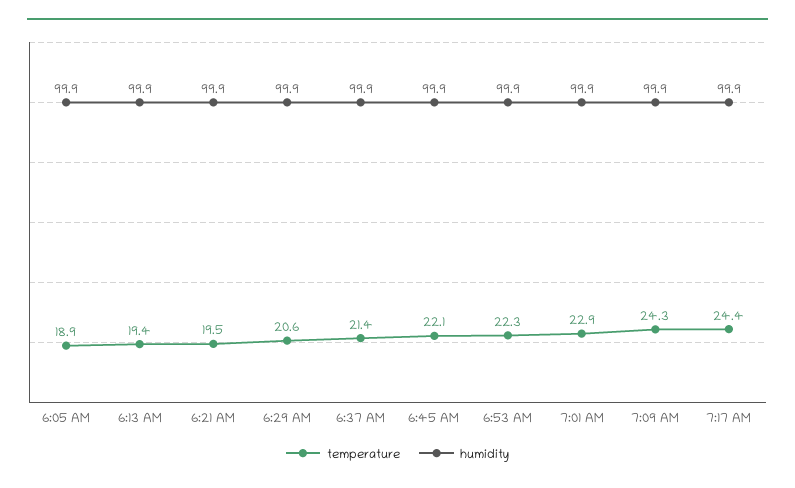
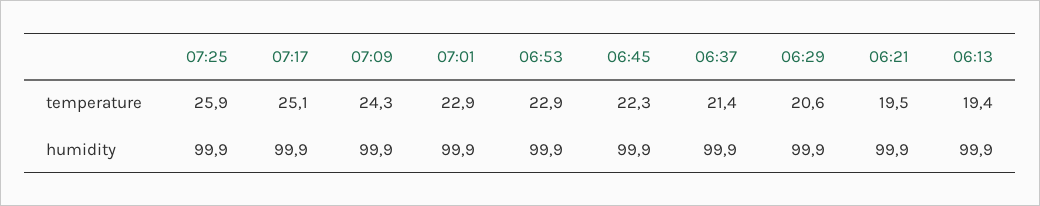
temperature, 6:05 AM: 18.9 -> none
humidity, 6:05 AM: 99.9 -> none
temperature, 6:45 AM: 22.1 -> 22.3
temperature, 6:53 AM: 22.3 -> 22.9
temperature, 7:17 AM: 24.4 -> 25.1
temperature, 07:25: none -> 25.9
humidity, 07:25: none -> 99.9

